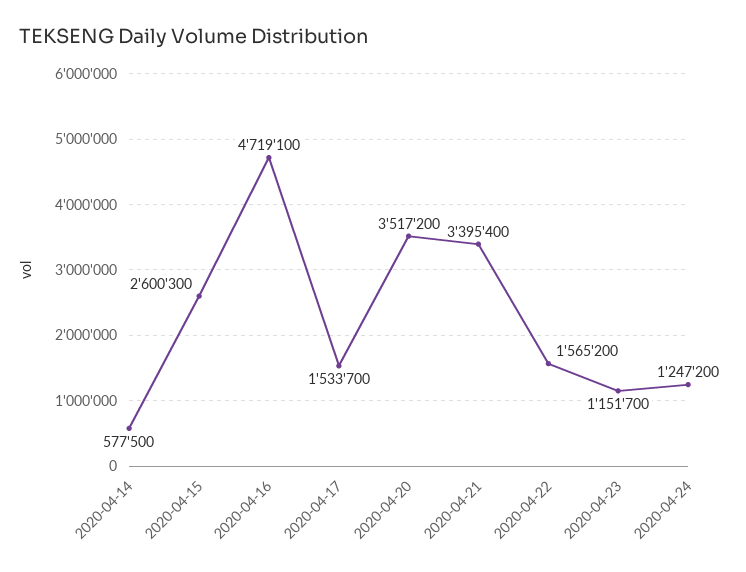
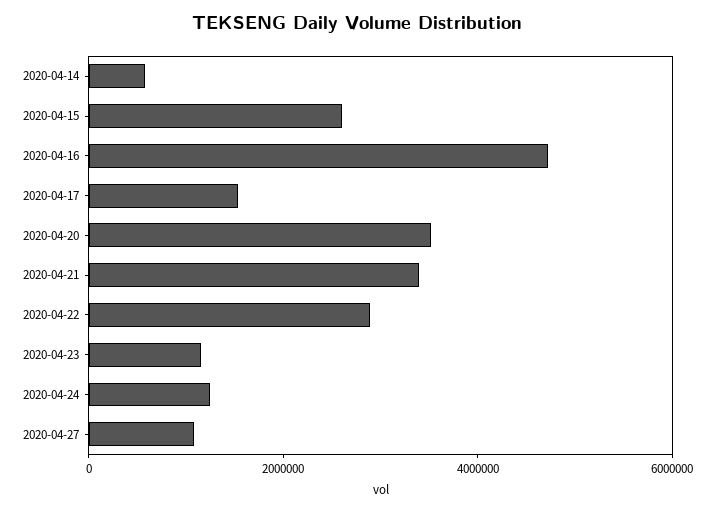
2020-04-22: 1565200 -> 3000000
2020-04-27: none -> 1000000

